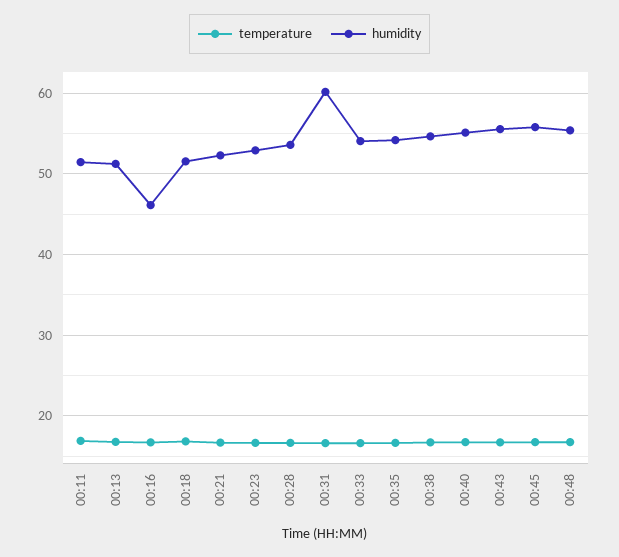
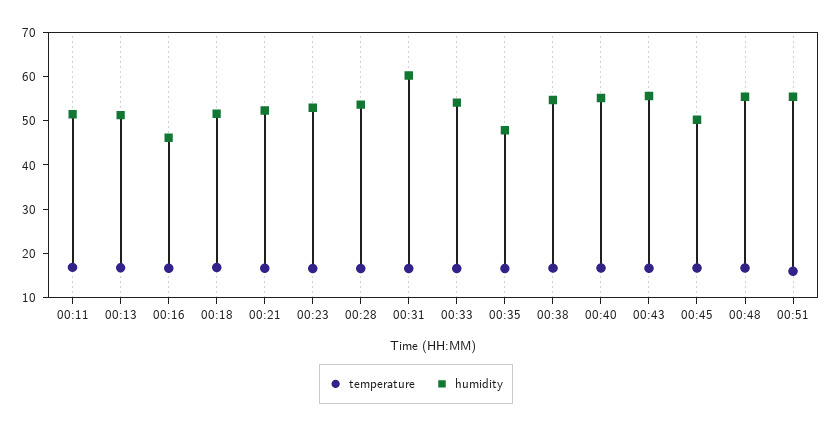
humidity, 00:35: 54 -> 48
humidity, 00:45: 56 -> 50
temperature, 00:51: none -> 16
humidity, 00:51: none -> 56

